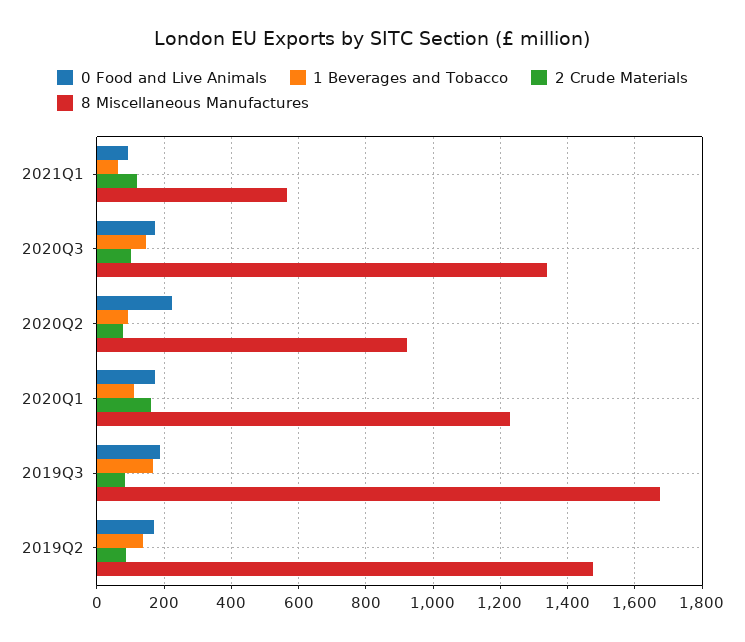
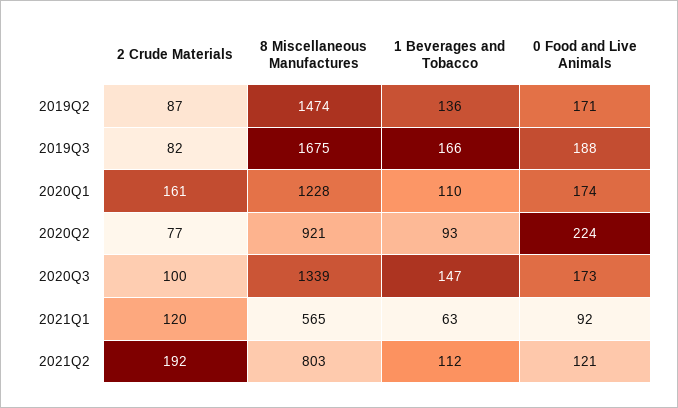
2 Crude Materials, 2021Q2: none -> 192
8 Miscellaneous Manufactures, 2021Q2: none -> 803
1 Beverages and Tobacco, 2021Q2: none -> 112
0 Food and Live Animals, 2021Q2: none -> 121

